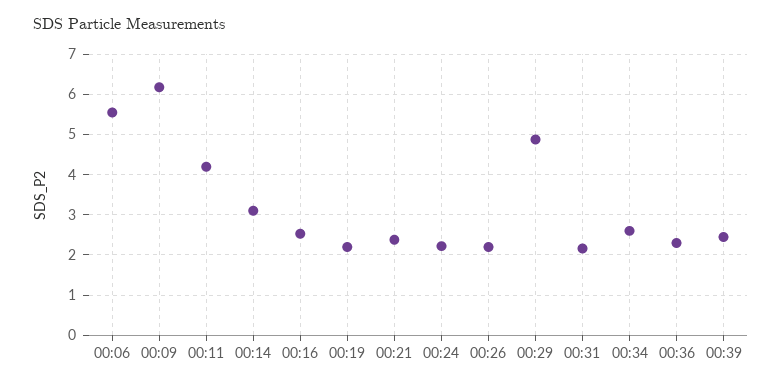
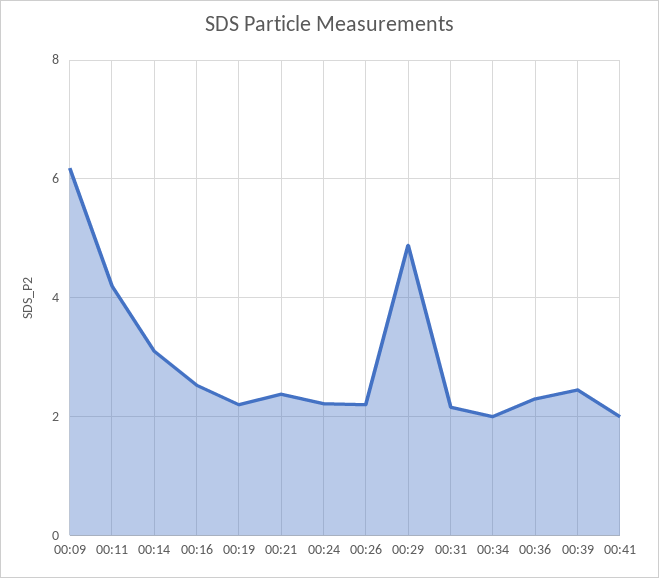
00:06: 5.6 -> none
00:34: 2.6 -> 2
00:41: none -> 2

